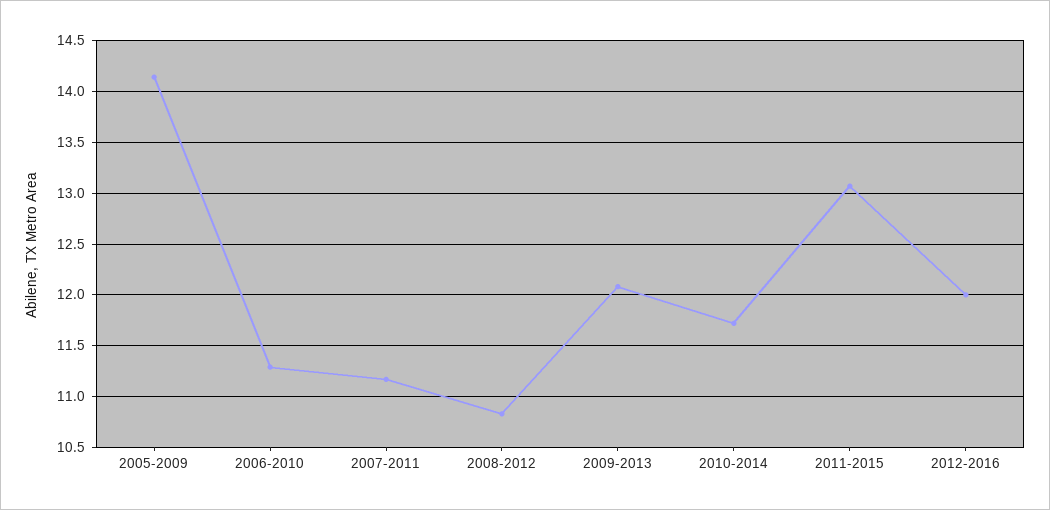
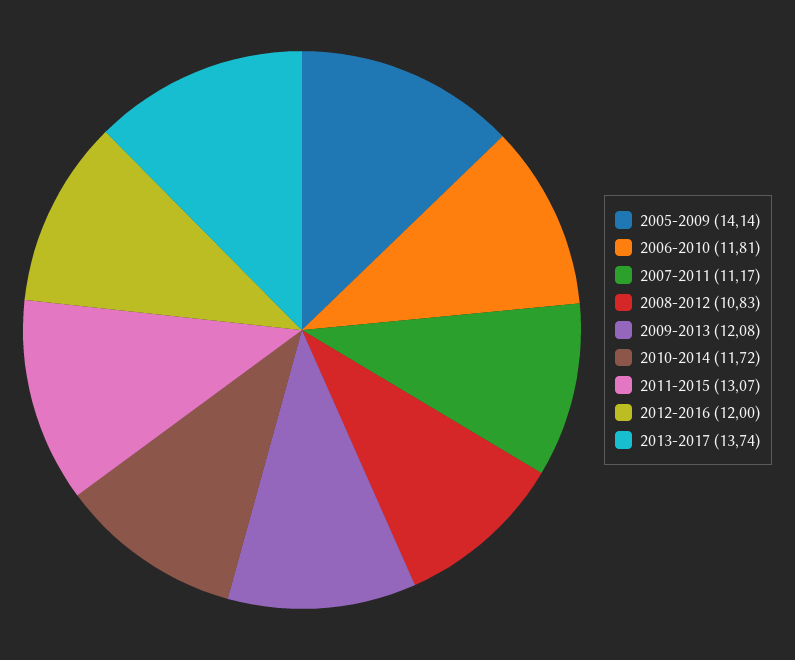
2006-2010: 11.3 -> 11.81
2013-2017: none -> 13.74

